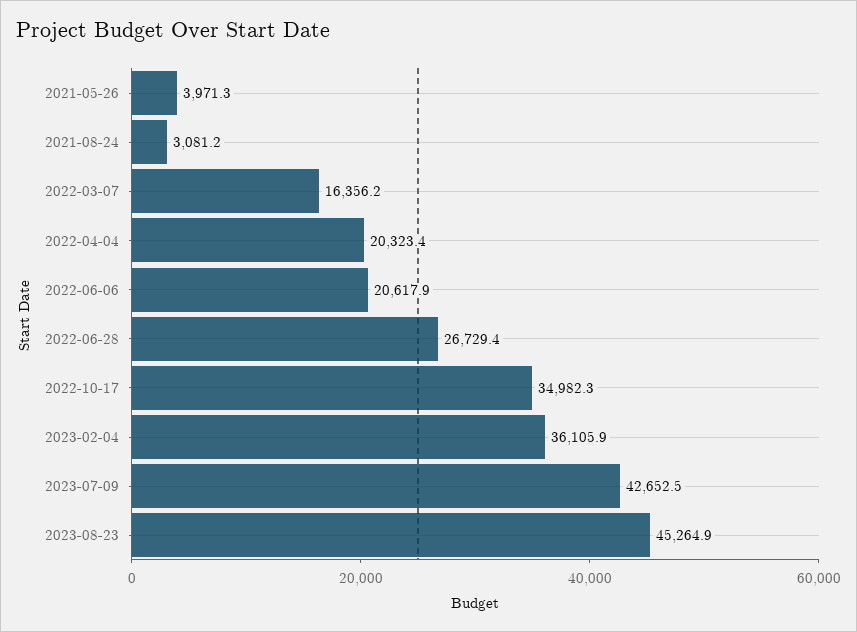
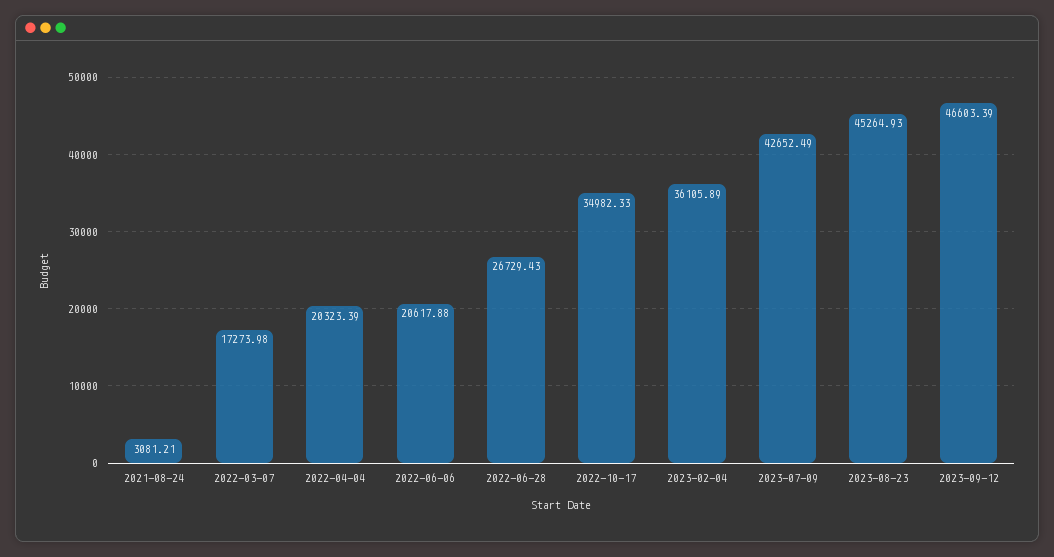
2021-05-26: 3971.3 -> none
2022-03-07: 16356.2 -> 17273.98
2023-09-12: none -> 46603.39

